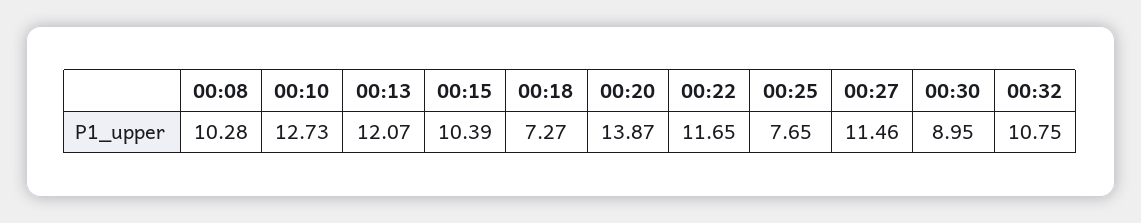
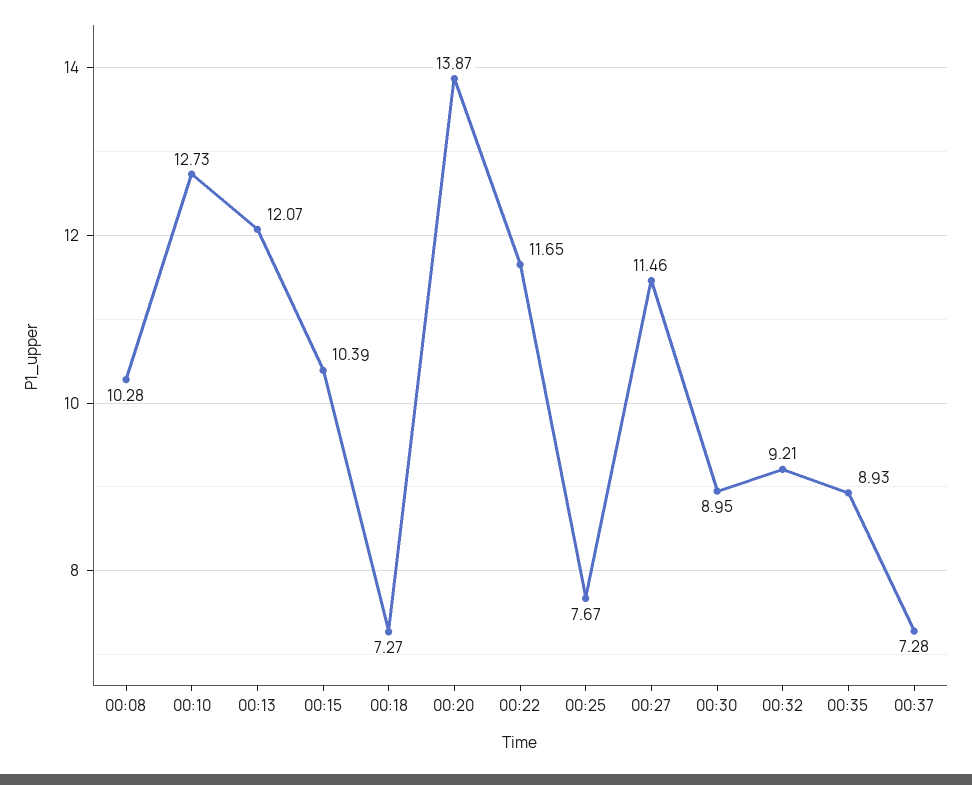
00:25: 7.65 -> 7.67
00:32: 10.75 -> 9.21
00:35: none -> 8.93
00:37: none -> 7.28

